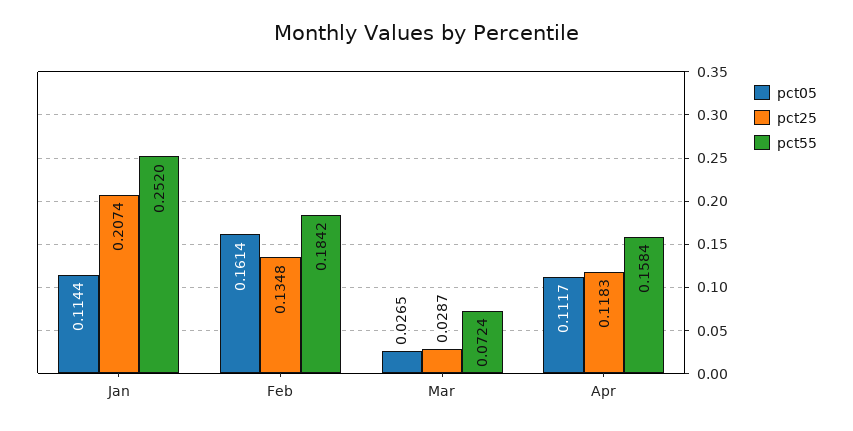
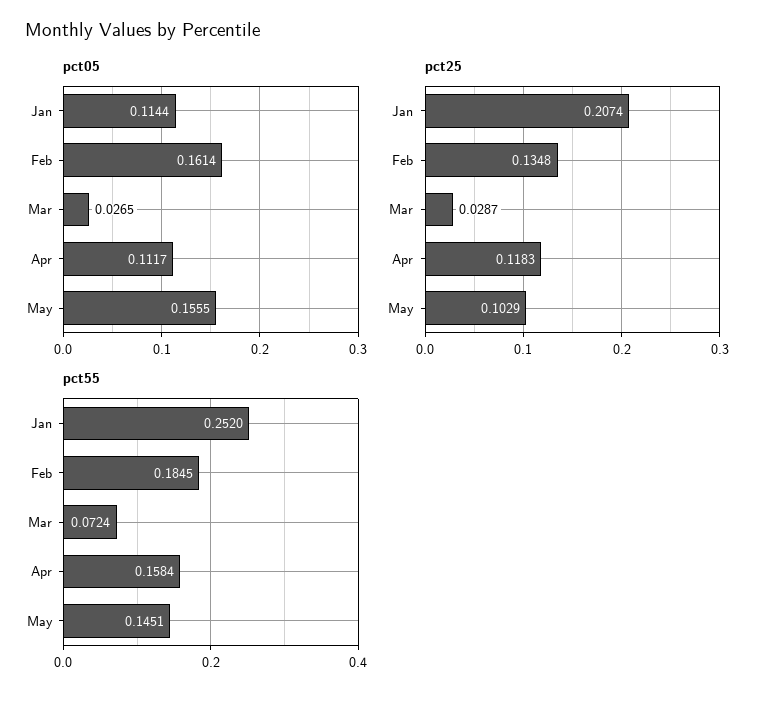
pct55, Feb: 0.1842 -> 0.1845
pct05, May: none -> 0.1555
pct25, May: none -> 0.1029
pct55, May: none -> 0.1451

